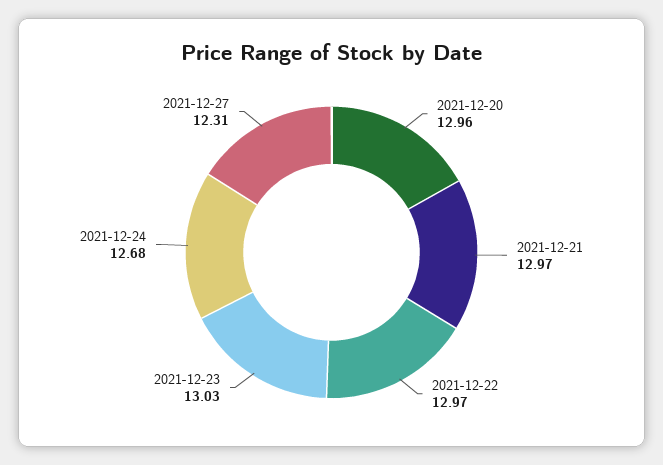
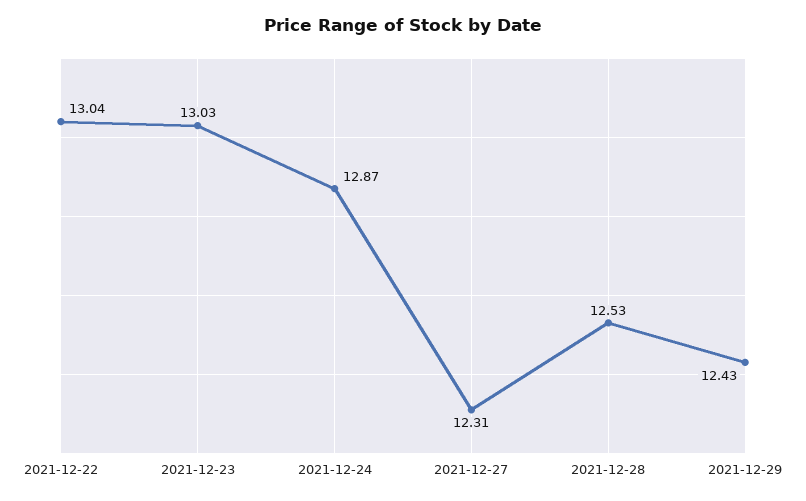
2021-12-20: 12.96 -> none
2021-12-21: 12.97 -> none
2021-12-22: 12.97 -> 13.04
2021-12-24: 12.68 -> 12.87
2021-12-28: none -> 12.53
2021-12-29: none -> 12.43

